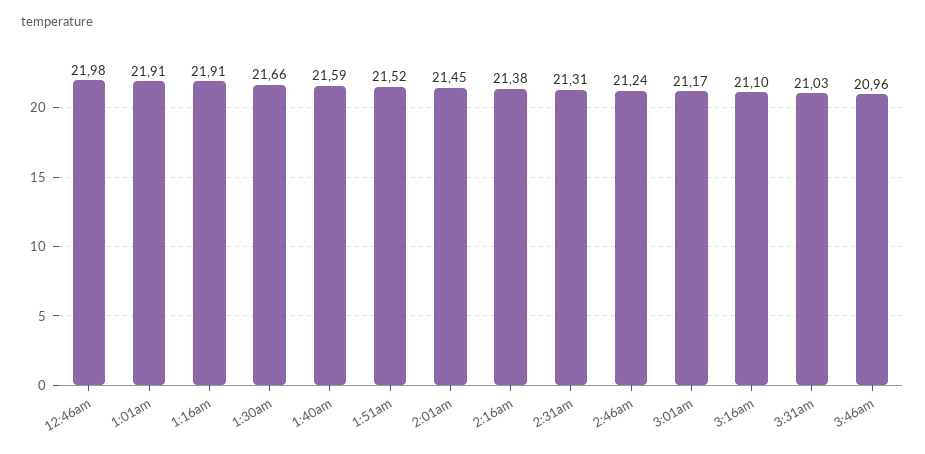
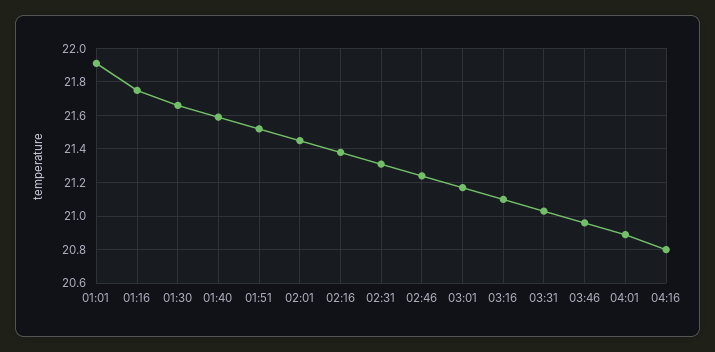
12:46am: 21.98 -> none
1:16am: 21.91 -> 21.75
04:01: none -> 20.9
04:16: none -> 20.8

